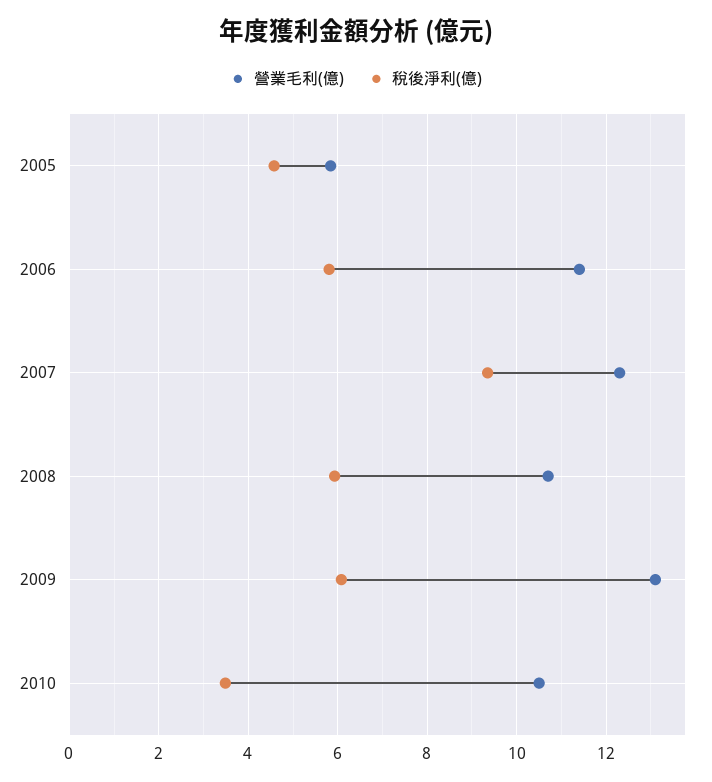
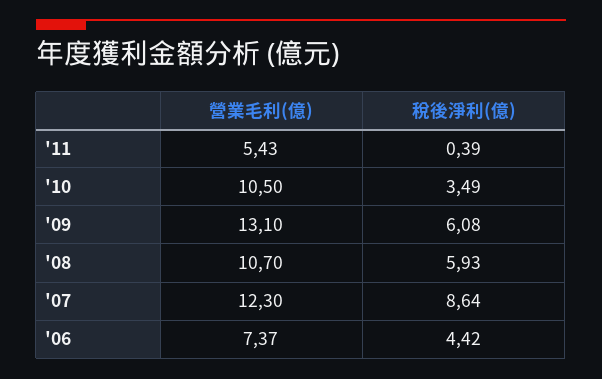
營業毛利(億), 2005: 5.8 -> none
稅後淨利(億), 2005: 4.6 -> none
營業毛利(億), 2006: 11.4 -> 7.37
稅後淨利(億), 2006: 5.8 -> 4.42
稅後淨利(億), 2007: 9.4 -> 8.64
營業毛利(億), '11: none -> 5.43
稅後淨利(億), '11: none -> 0.39

